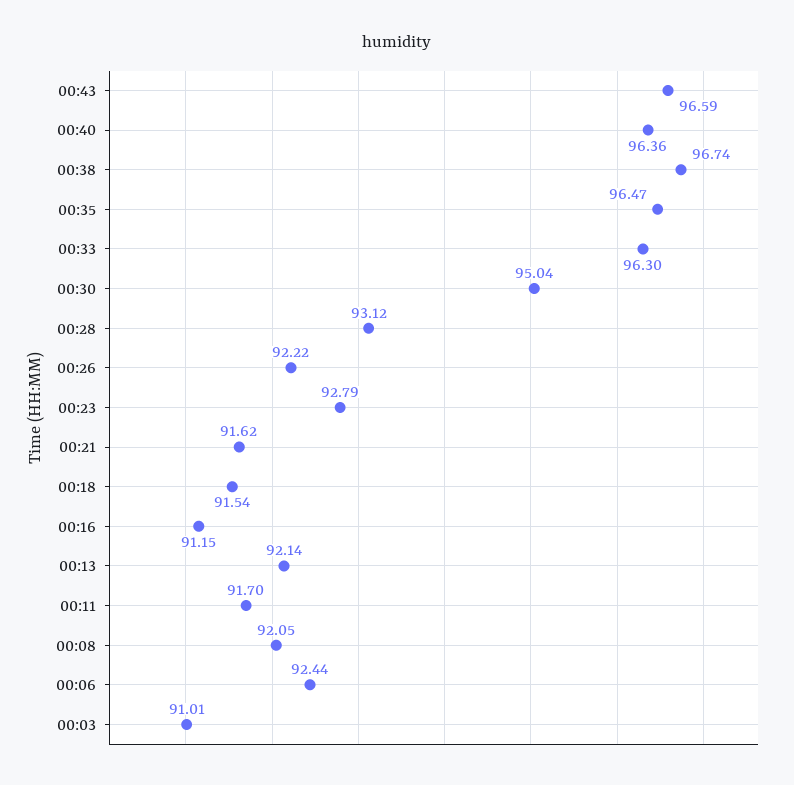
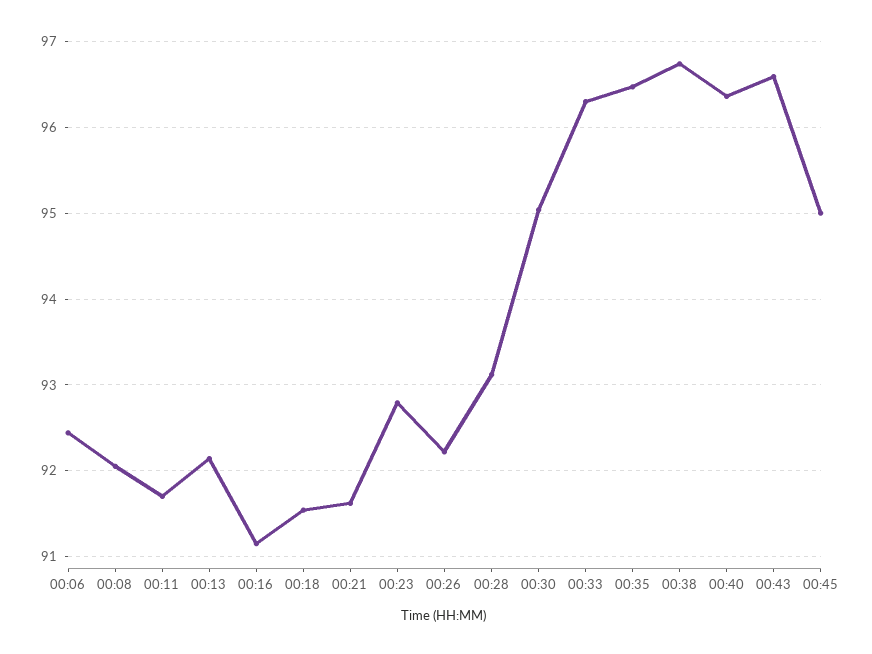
00:03: 91.01 -> none
00:45: none -> 95

